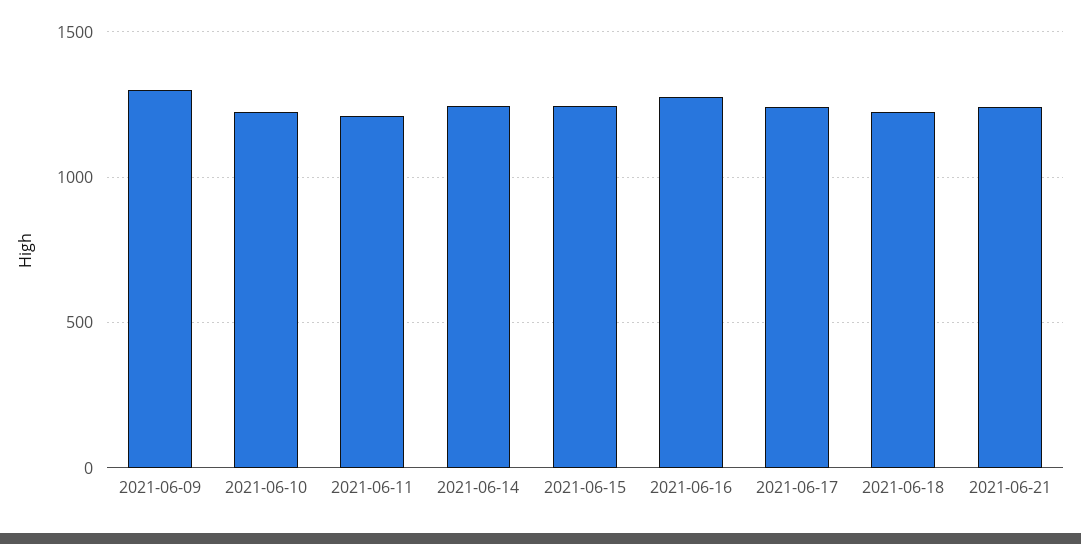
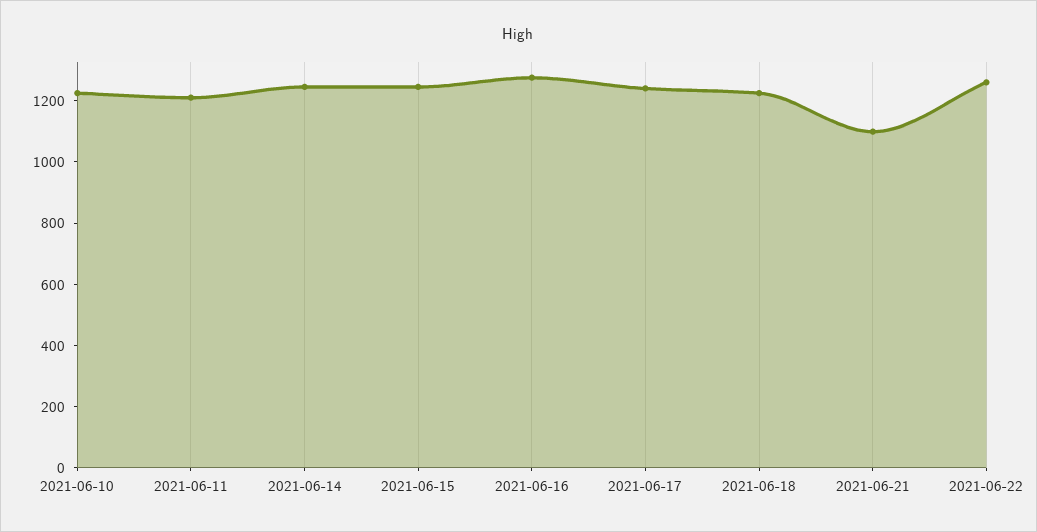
2021-06-09: 1300 -> none
2021-06-21: 1250 -> 1100
2021-06-22: none -> 1250

